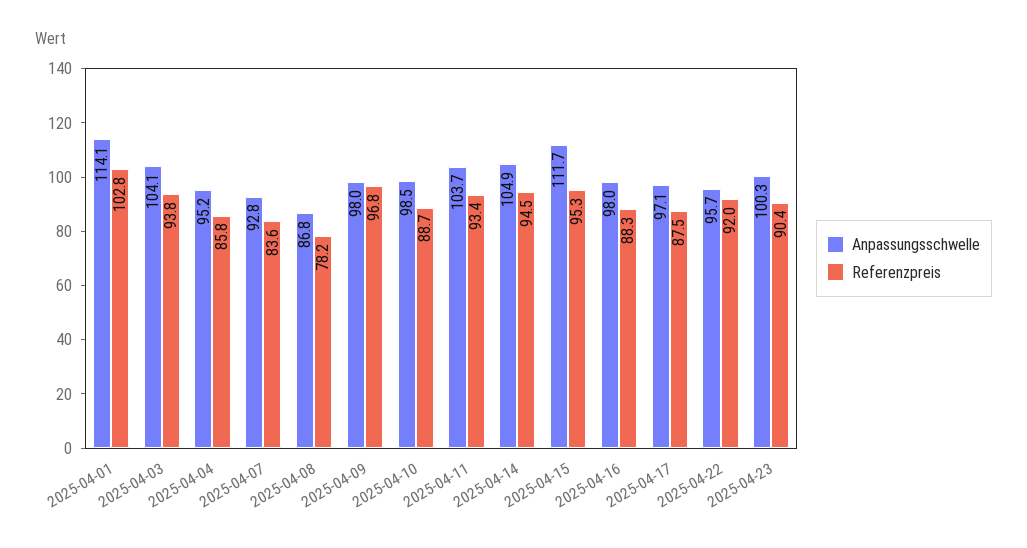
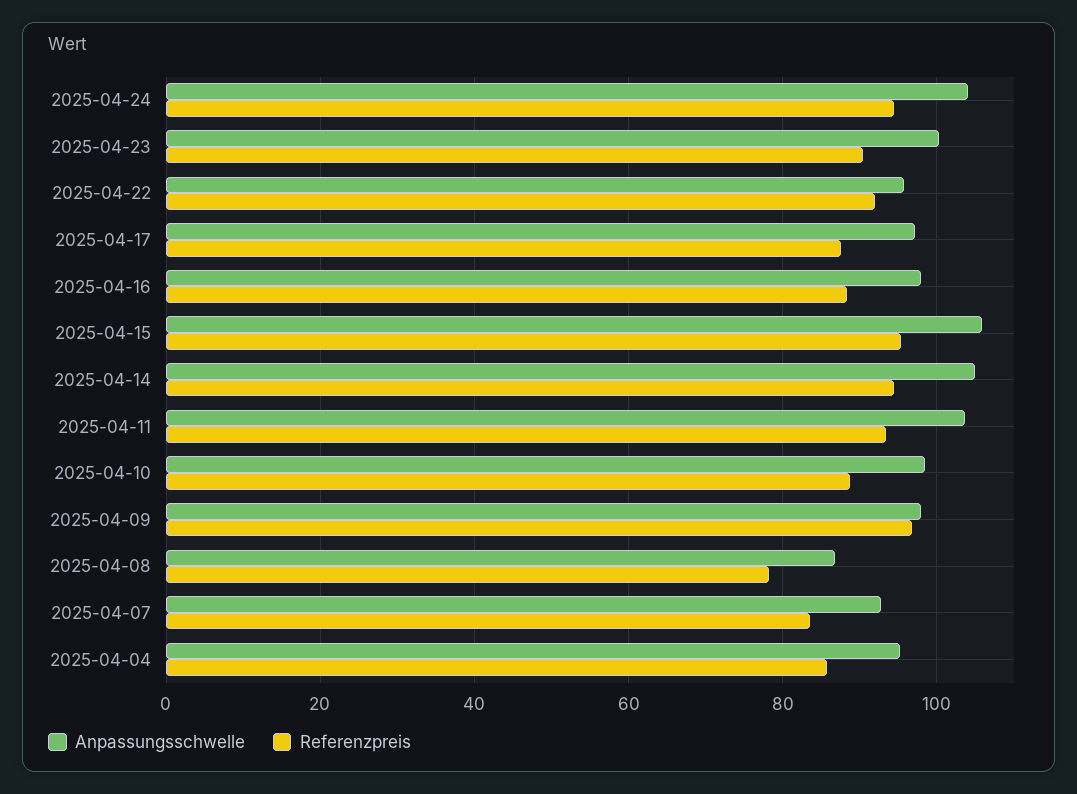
Anpassungsschwelle, 2025-04-01: 114.1 -> none
Referenzpreis, 2025-04-01: 102.8 -> none
Anpassungsschwelle, 2025-04-03: 104.1 -> none
Referenzpreis, 2025-04-03: 93.8 -> none
Anpassungsschwelle, 2025-04-15: 111.7 -> 106
Anpassungsschwelle, 2025-04-24: none -> 104
Referenzpreis, 2025-04-24: none -> 94

